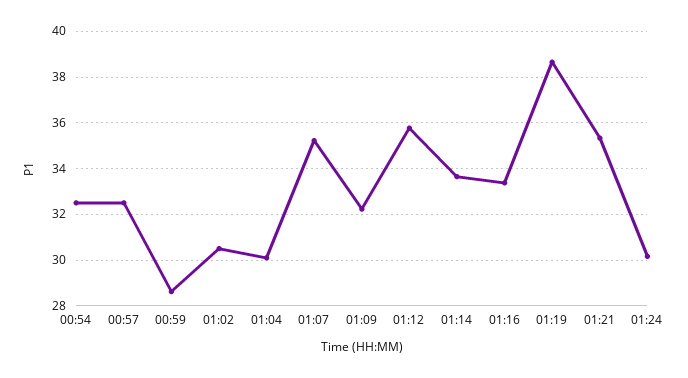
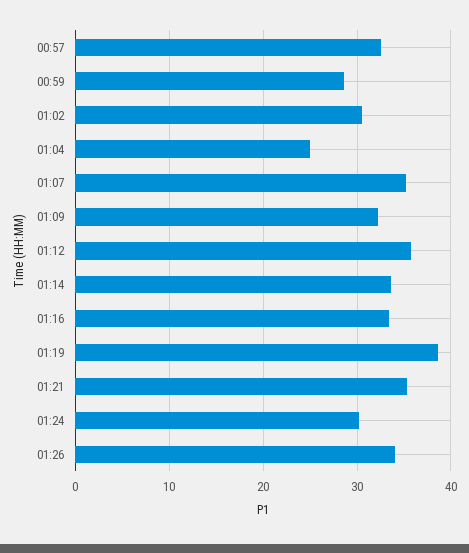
00:54: 32.5 -> none
01:04: 30 -> 25
01:26: none -> 34

